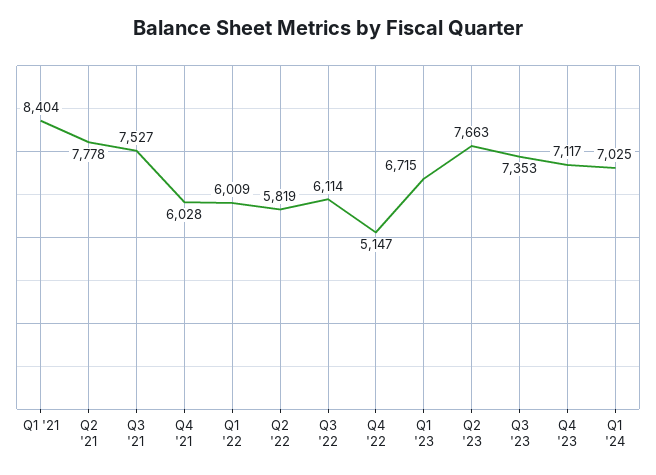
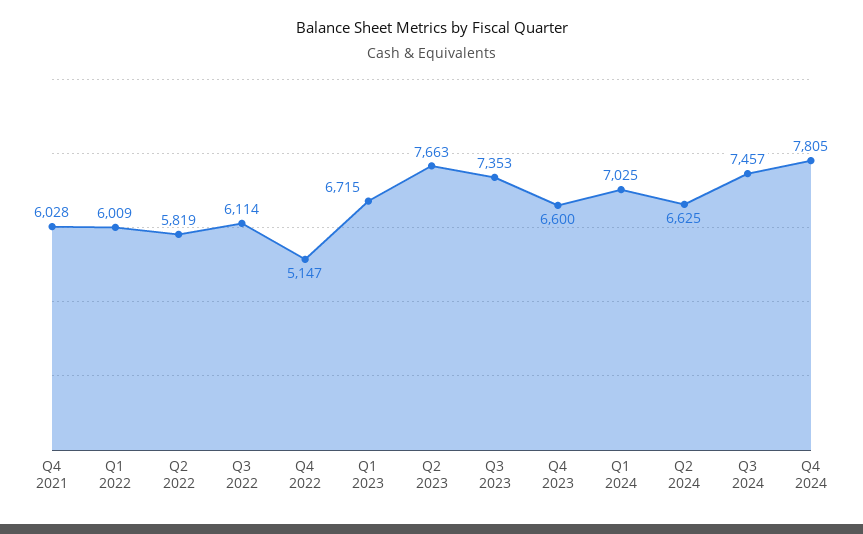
Q1 '21: 8404 -> none
Q2 '21: 7778 -> none
Q3 '21: 7527 -> none
Q4 '23: 7117 -> 6600
Q2 2024: none -> 6625
Q3 2024: none -> 7457
Q4 2024: none -> 7805

